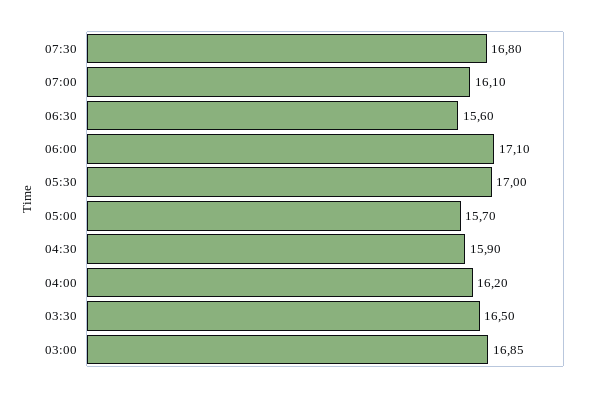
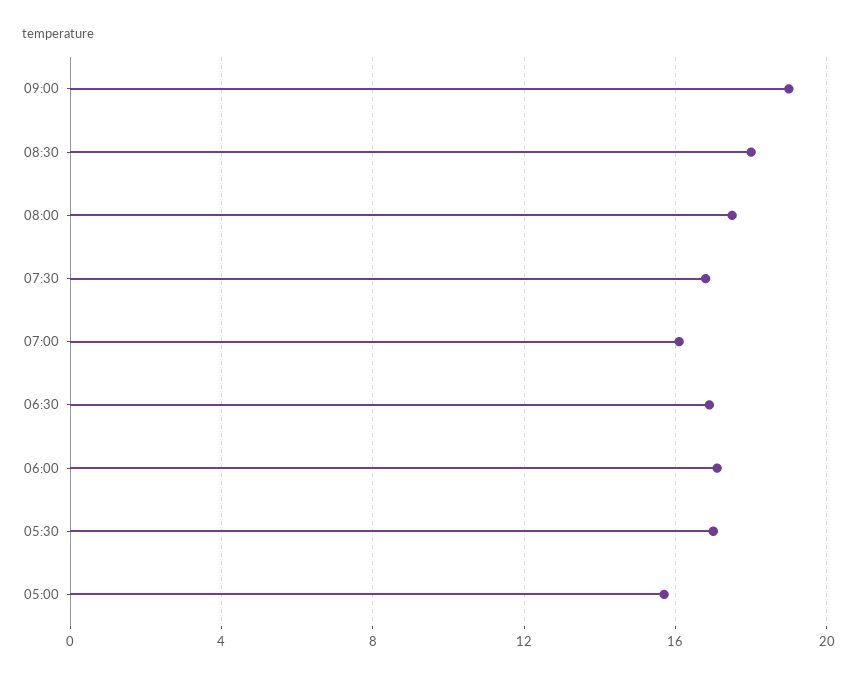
06:30: 15.6 -> 17
04:30: 15.9 -> none
04:00: 16.2 -> none
03:30: 16.5 -> none
03:00: 16.85 -> none
09:00: none -> 19
08:30: none -> 18
08:00: none -> 17.5

